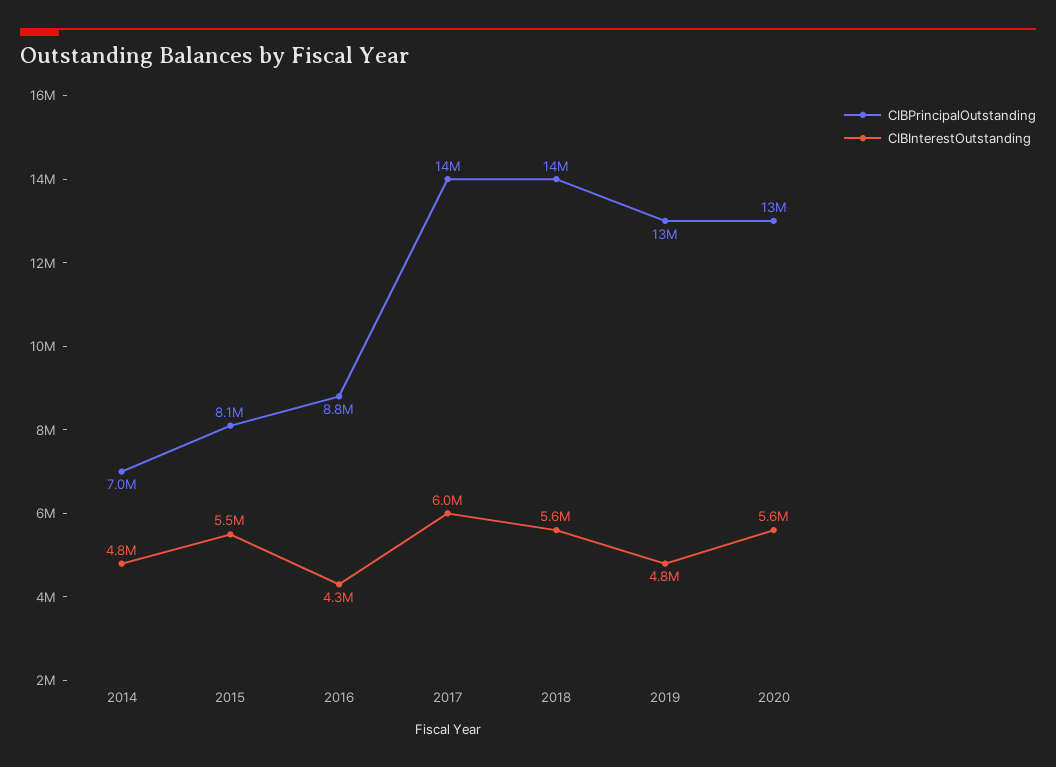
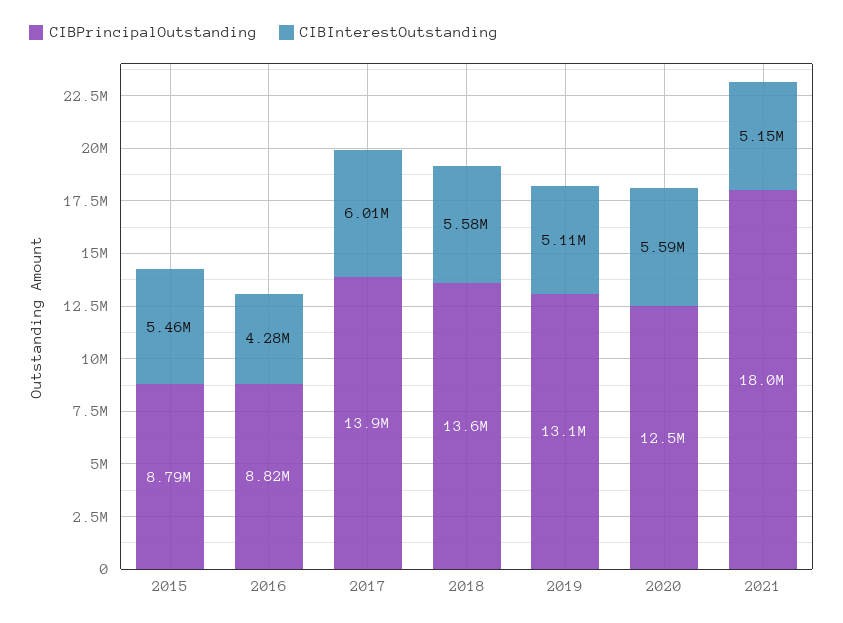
CIBPrincipalOutstanding, 2014: 7000000 -> none
CIBInterestOutstanding, 2014: 4800000 -> none
CIBPrincipalOutstanding, 2015: 8100000 -> 8790000
CIBInterestOutstanding, 2019: 4800000 -> 5110000
CIBPrincipalOutstanding, 2021: none -> 18000000
CIBInterestOutstanding, 2021: none -> 5150000

